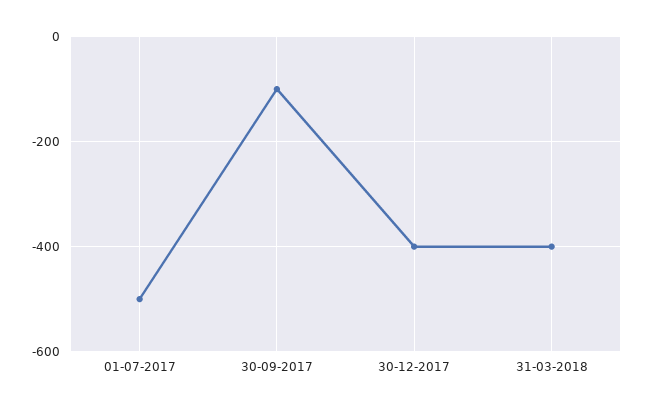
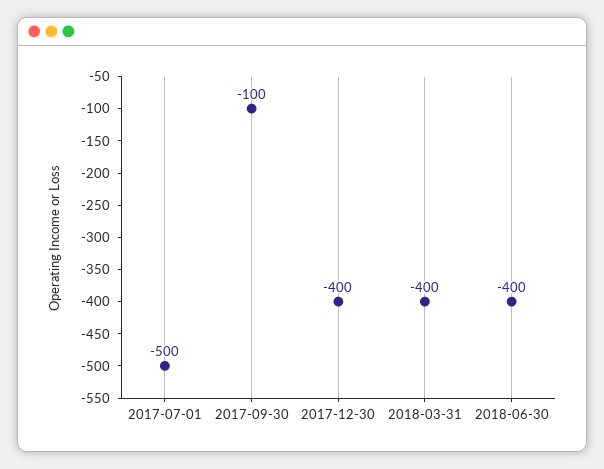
2018-06-30: none -> -400

